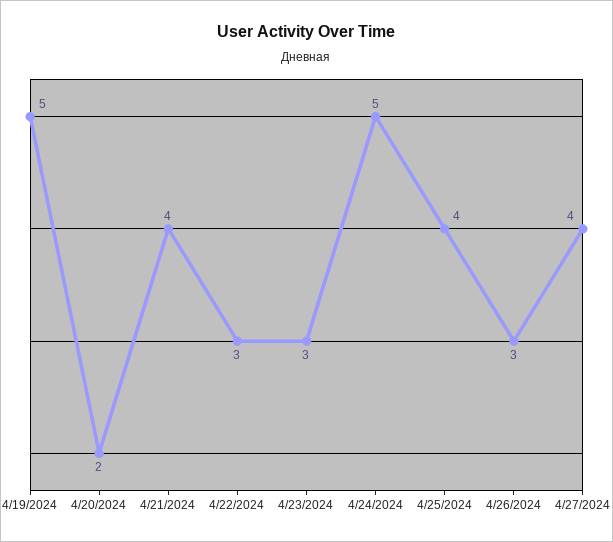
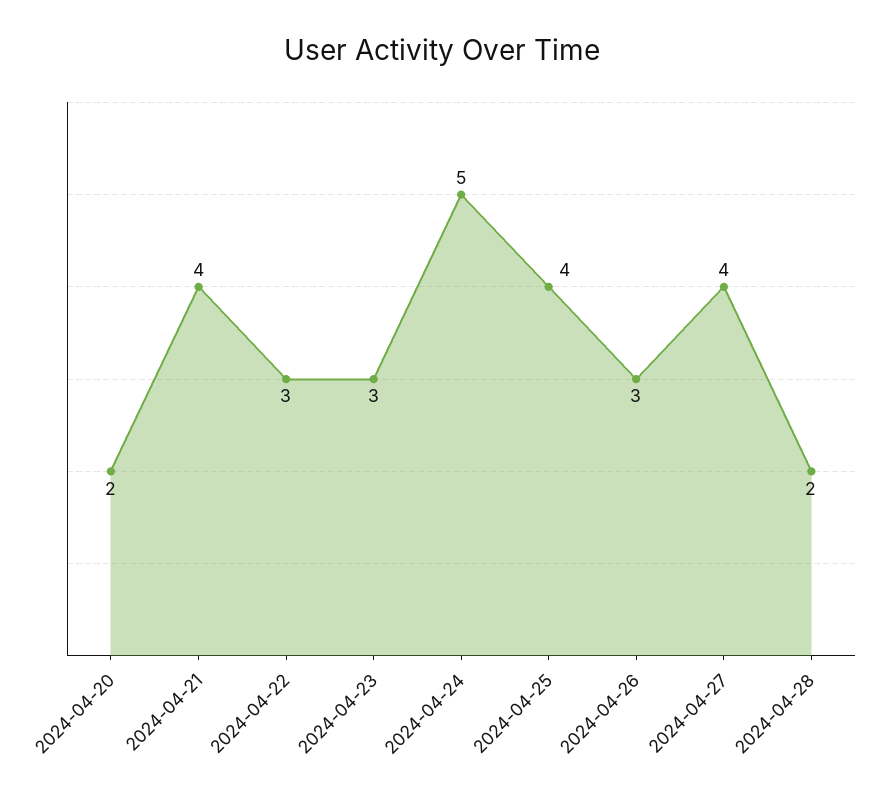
4/19/2024: 5 -> none
2024-04-28: none -> 2

